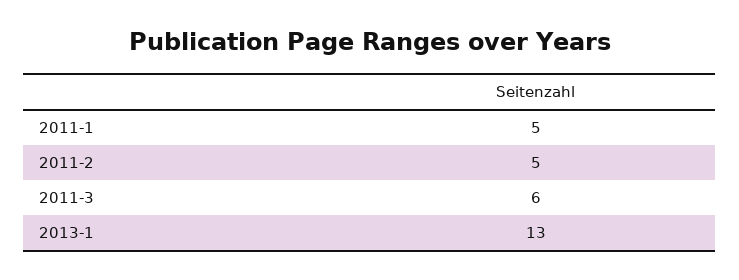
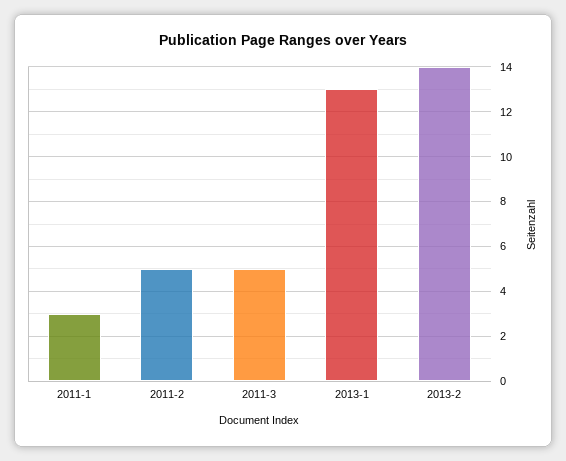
2011-1: 5 -> 3
2011-3: 6 -> 5
2013-2: none -> 14

